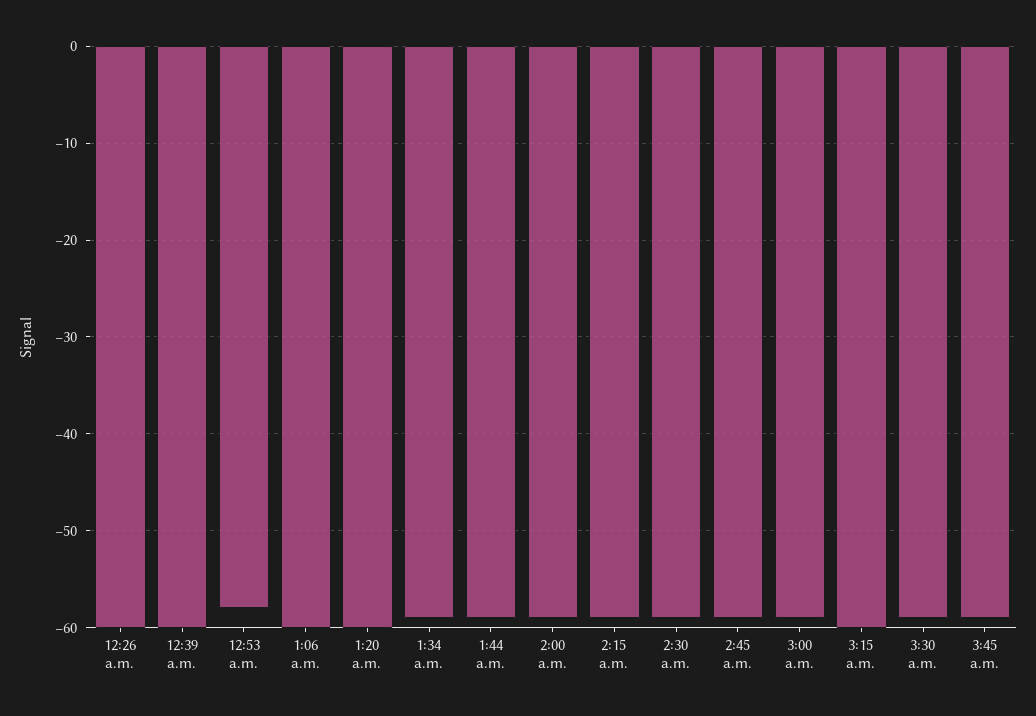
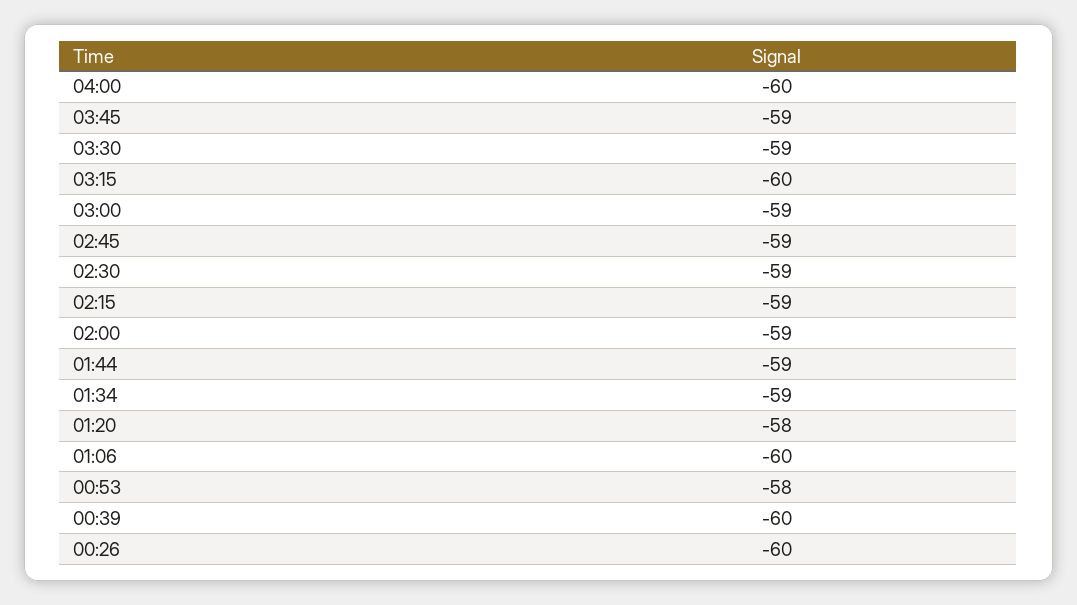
1:20 a.m.: -60 -> -58
04:00: none -> -60

